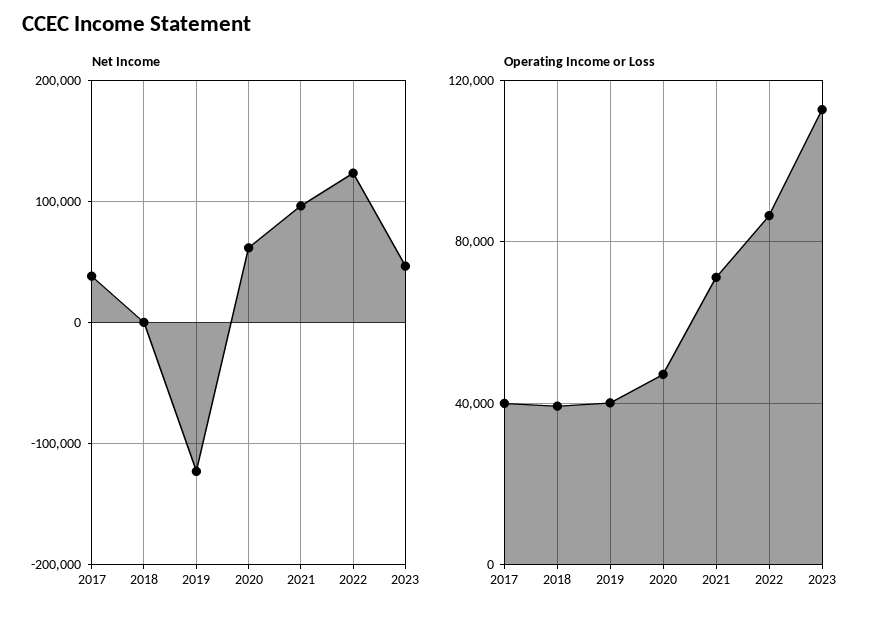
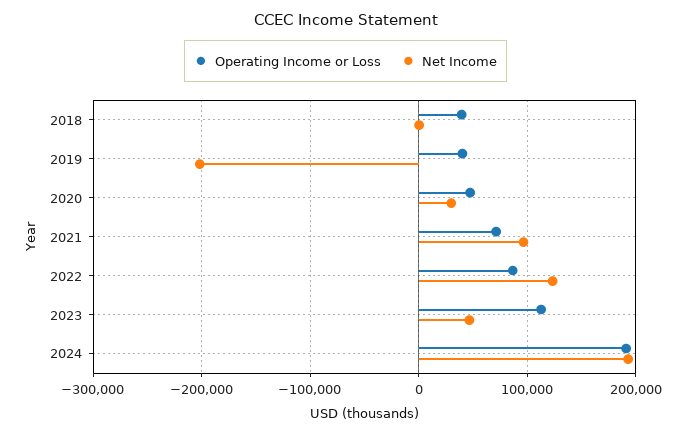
Net Income, 2017: 40000 -> none
Net Income, 2019: -120000 -> -200000
Net Income, 2020: 60000 -> 30000
Operating Income or Loss, 2017: 40000 -> none
Operating Income or Loss, 2024: none -> 190000
Net Income, 2024: none -> 190000

